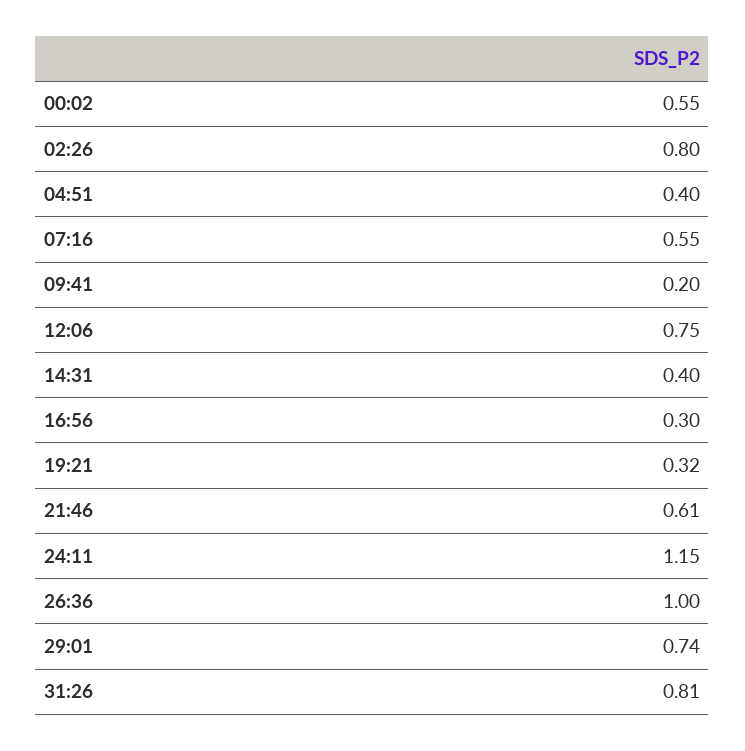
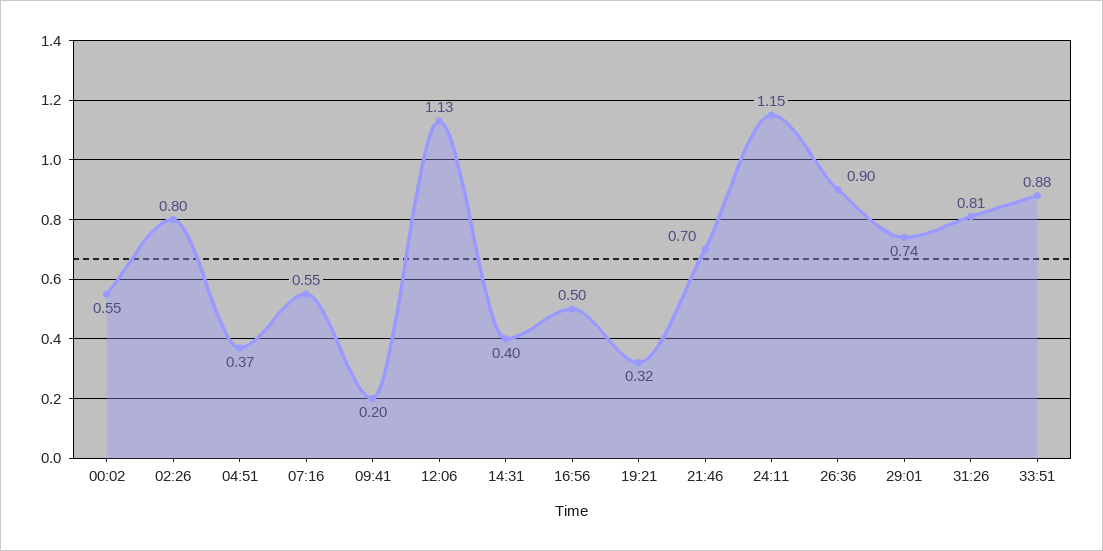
04:51: 0.4 -> 0.37
12:06: 0.75 -> 1.13
16:56: 0.3 -> 0.5
21:46: 0.61 -> 0.7
26:36: 1 -> 0.9
33:51: none -> 0.88

